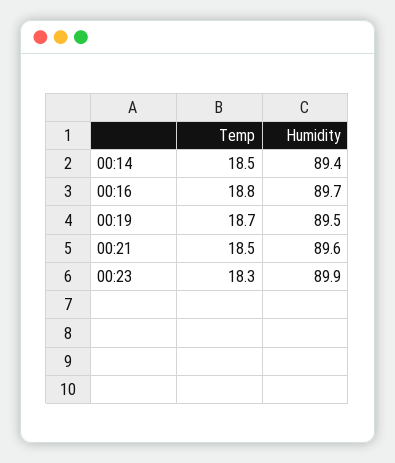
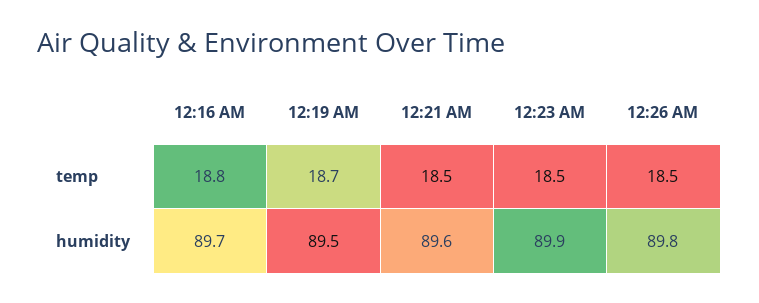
Temp, 00:14: 18.5 -> none
Humidity, 00:14: 89.4 -> none
Temp, 00:23: 18.3 -> 18.5
Temp, 12:26 AM: none -> 18.5
Humidity, 12:26 AM: none -> 89.8

